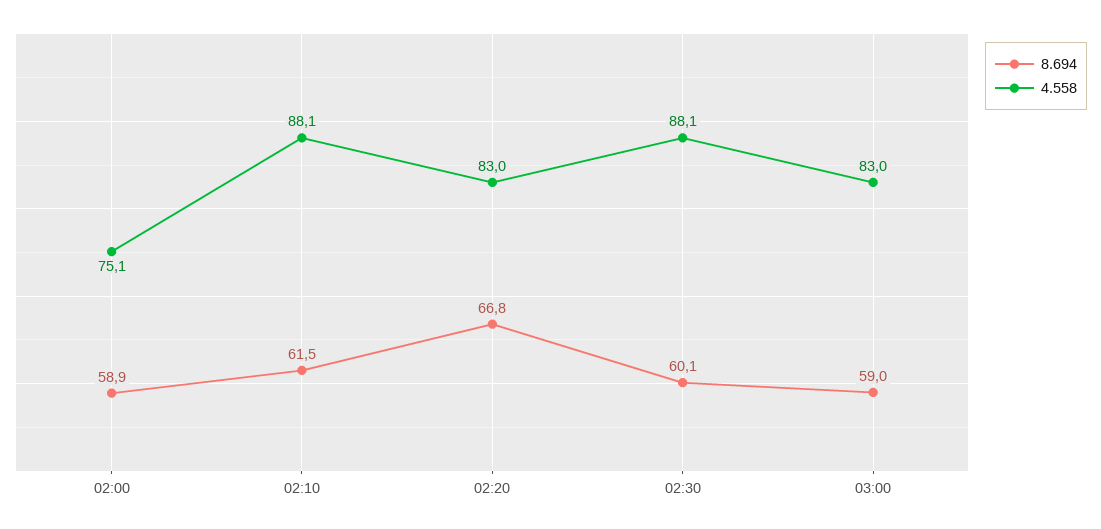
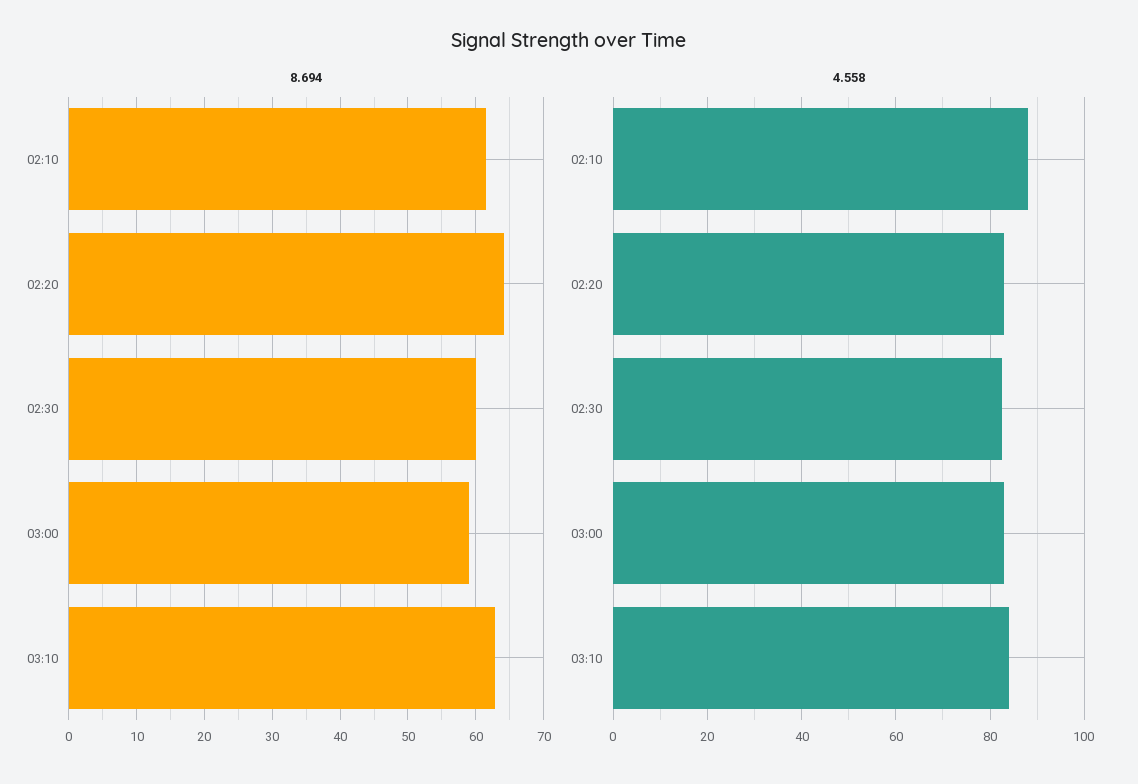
8.694, 02:00: 58.9 -> none
4.558, 02:00: 75.1 -> none
8.694, 02:20: 66.8 -> 64
4.558, 02:30: 88.1 -> 82
8.694, 03:10: none -> 63
4.558, 03:10: none -> 84

